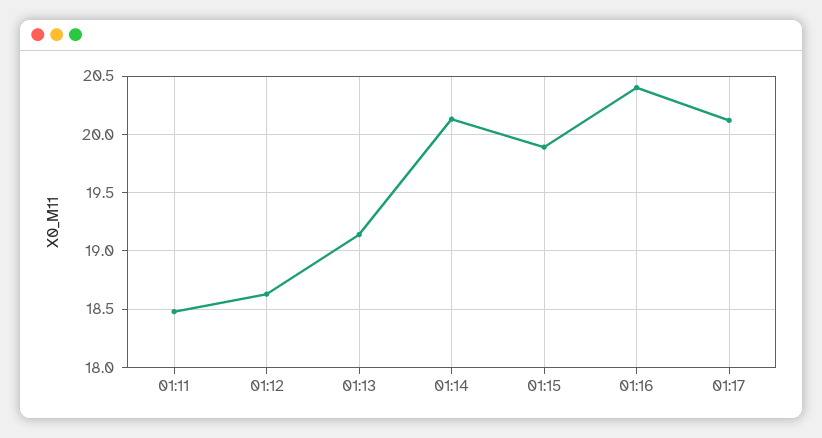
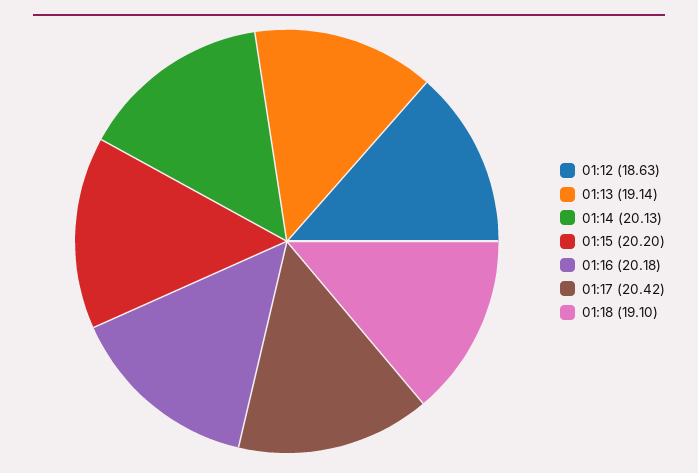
01:11: 18.5 -> none
01:15: 19.9 -> 20.2
01:16: 20.4 -> 20.18
01:17: 20.1 -> 20.42
01:18: none -> 19.1

